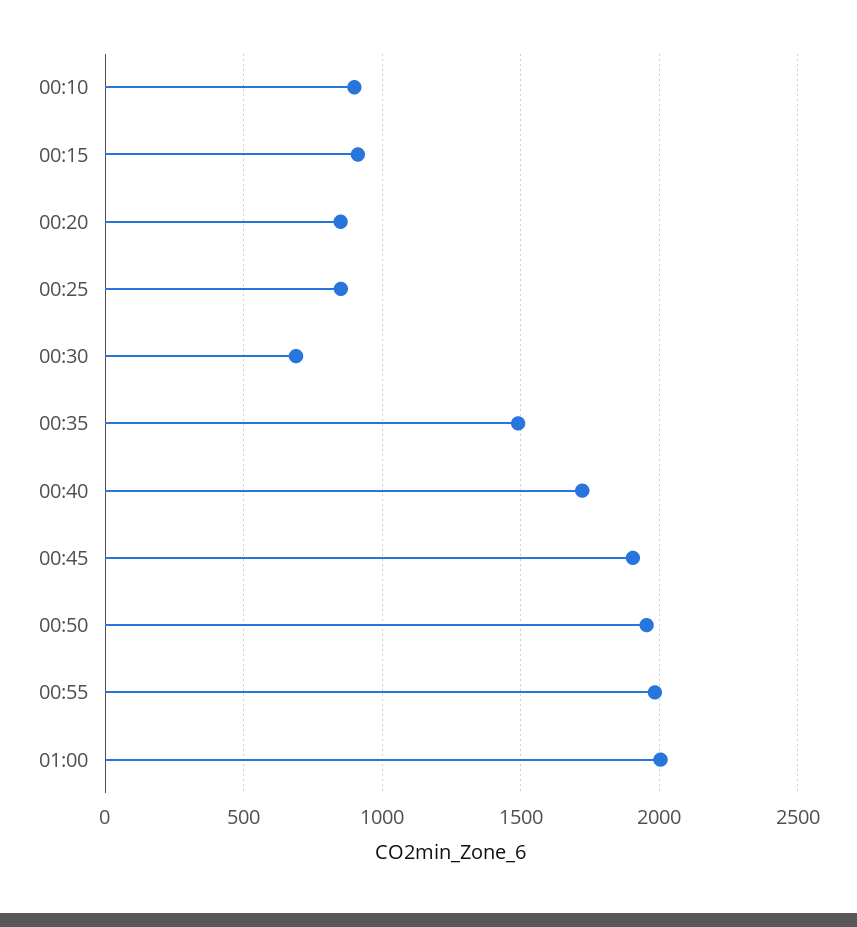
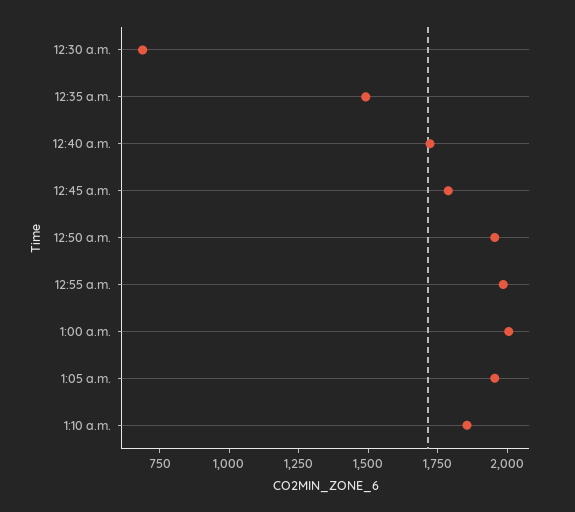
00:10: 900 -> none
00:15: 900 -> none
00:20: 850 -> none
00:25: 850 -> none
00:45: 1900 -> 1800
1:05 a.m.: none -> 1950
1:10 a.m.: none -> 1850

